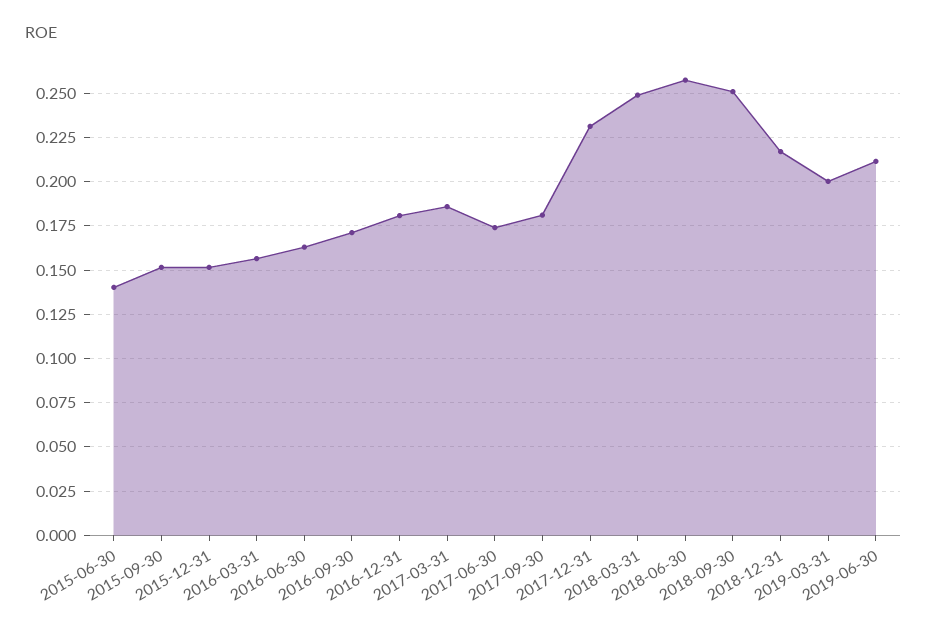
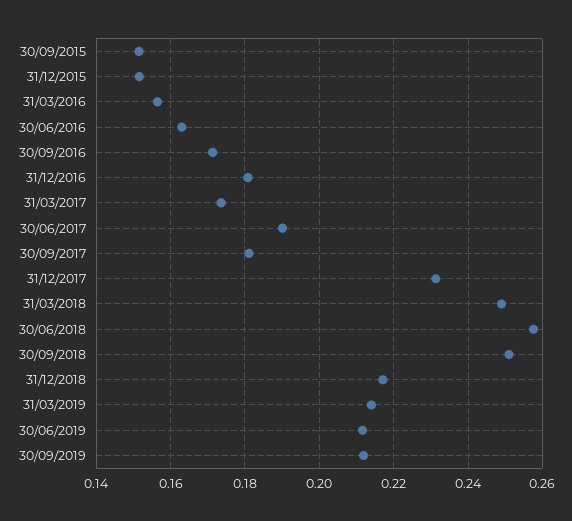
2015-06-30: 0.14 -> none
2017-03-31: 0.185 -> 0.174
2017-06-30: 0.175 -> 0.19
2019-03-31: 0.2 -> 0.214
30/09/2019: none -> 0.212

